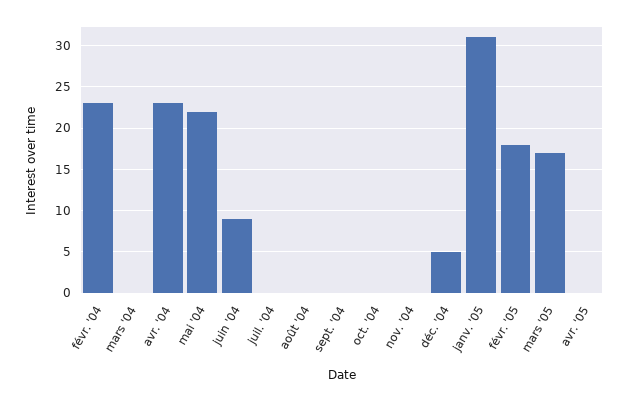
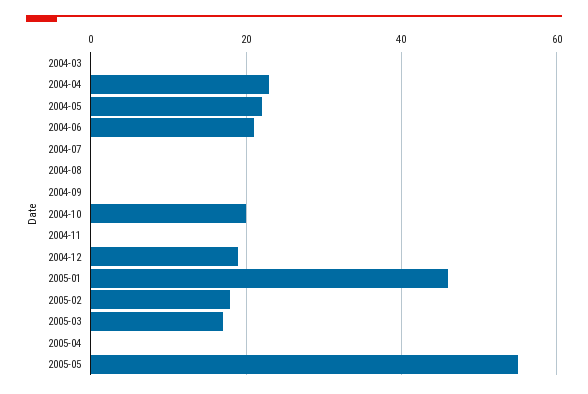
févr. '04: 23 -> none
juin '04: 9 -> 20
oct. '04: 0 -> 20
déc. '04: 5 -> 20
janv. '05: 31 -> 45
2005-05: none -> 55

